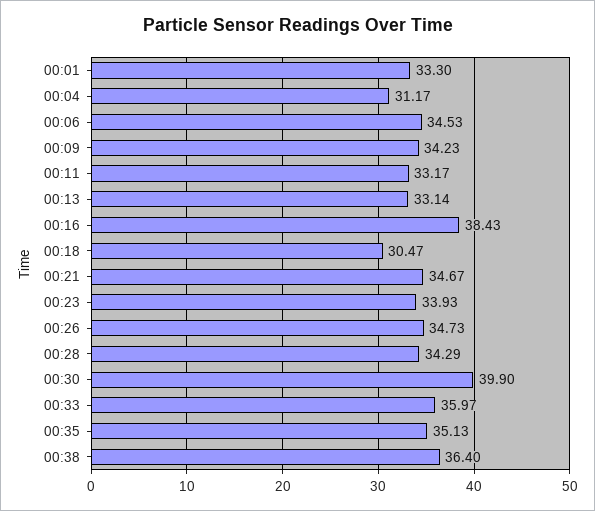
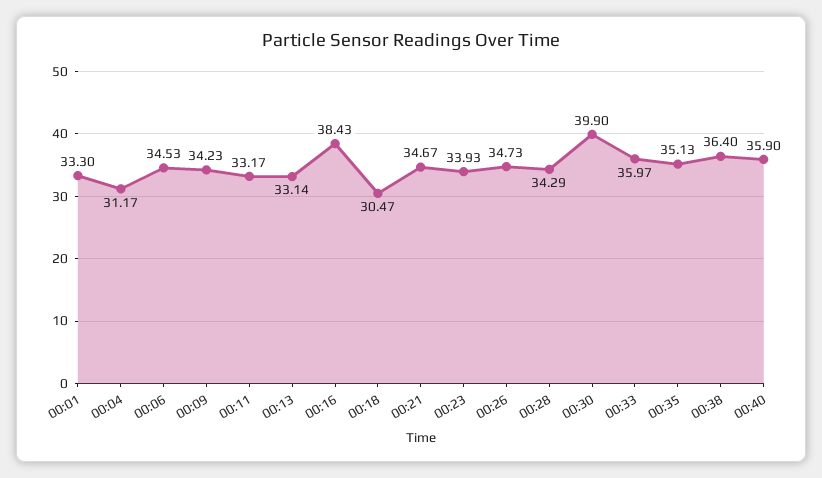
00:40: none -> 35.9

